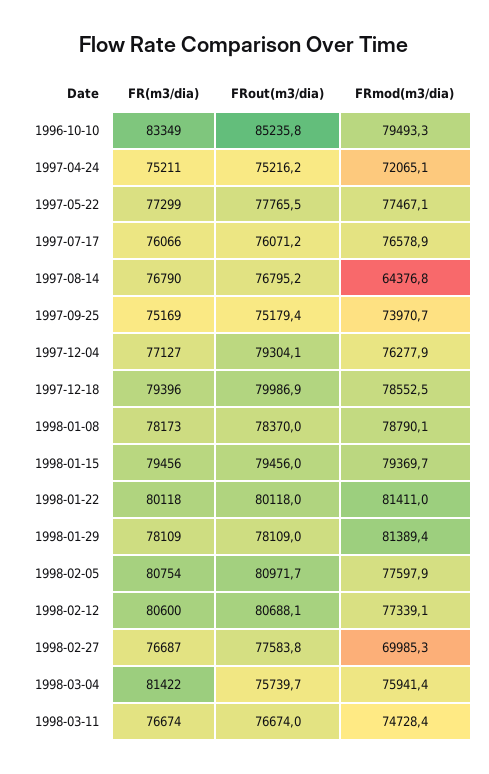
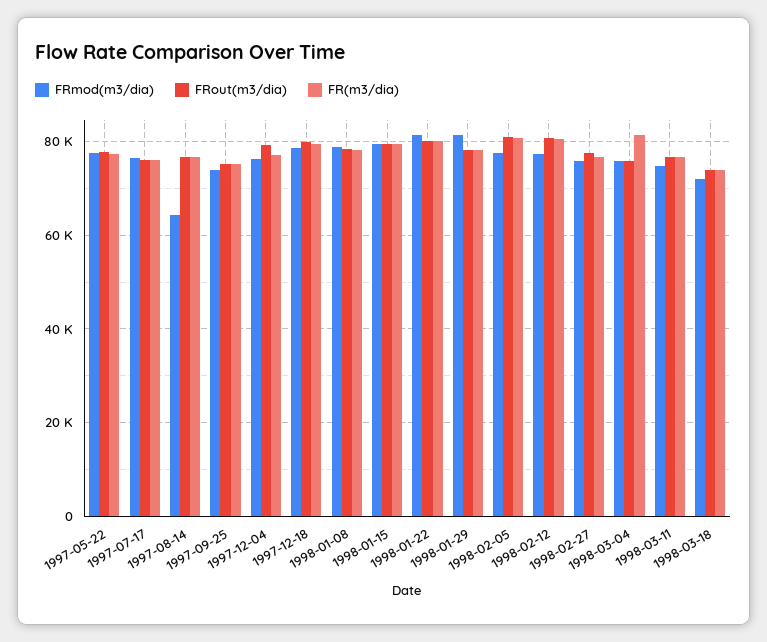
FR(m3/dia), 1996-10-10: 83349 -> none
FRout(m3/dia), 1996-10-10: 85235.8 -> none
FRmod(m3/dia), 1996-10-10: 79493.3 -> none
FR(m3/dia), 1997-04-24: 75211 -> none
FRout(m3/dia), 1997-04-24: 75216.2 -> none
FRmod(m3/dia), 1997-04-24: 72065.1 -> none
FRmod(m3/dia), 1998-02-27: 69985.3 -> 76000
FRmod(m3/dia), 1998-03-18: none -> 72000
FRout(m3/dia), 1998-03-18: none -> 74000
FR(m3/dia), 1998-03-18: none -> 74000

